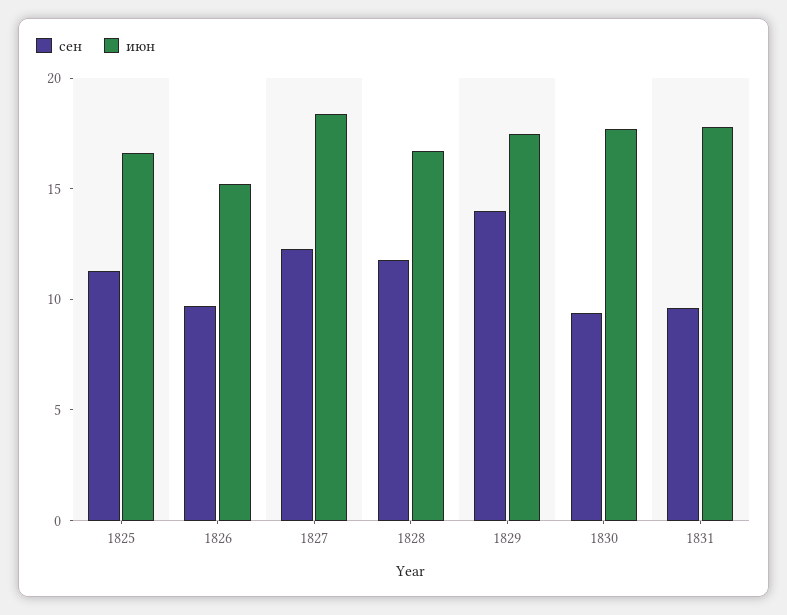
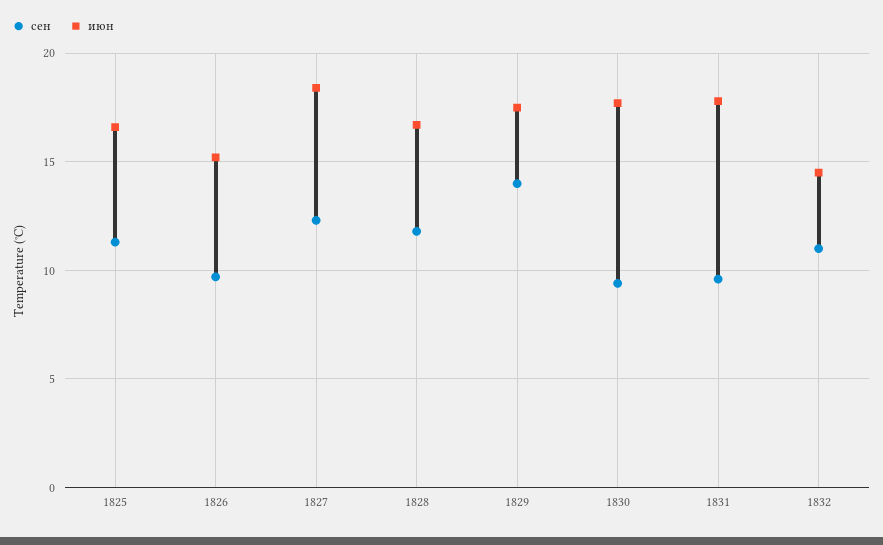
сен, 1832: none -> 11
июн, 1832: none -> 14.5

